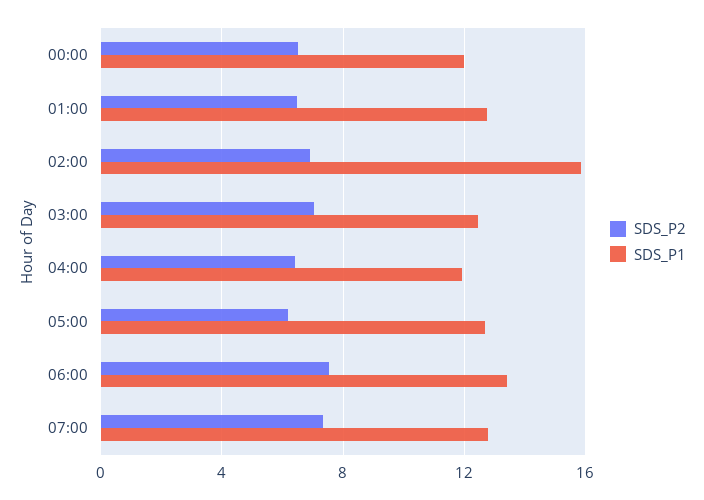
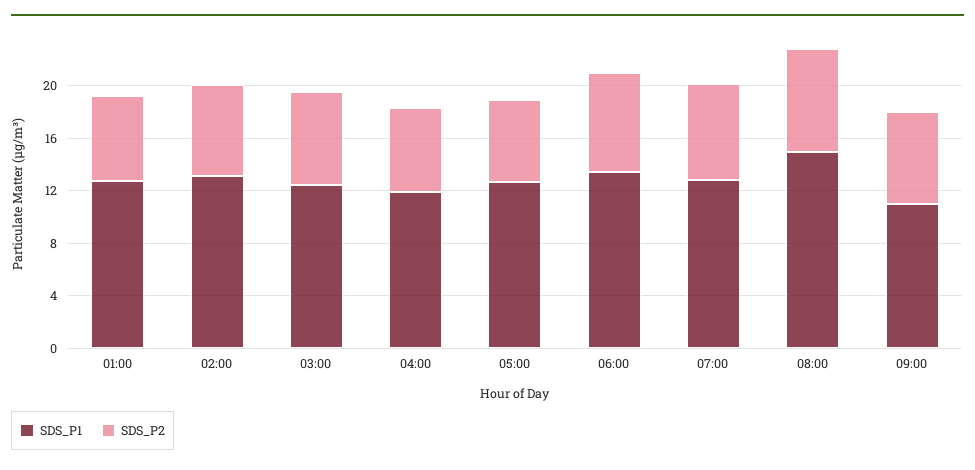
SDS_P2, 00:00: 6.5 -> none
SDS_P1, 00:00: 12 -> none
SDS_P1, 02:00: 16 -> 13
SDS_P1, 08:00: none -> 15
SDS_P2, 08:00: none -> 8
SDS_P1, 09:00: none -> 11
SDS_P2, 09:00: none -> 7

